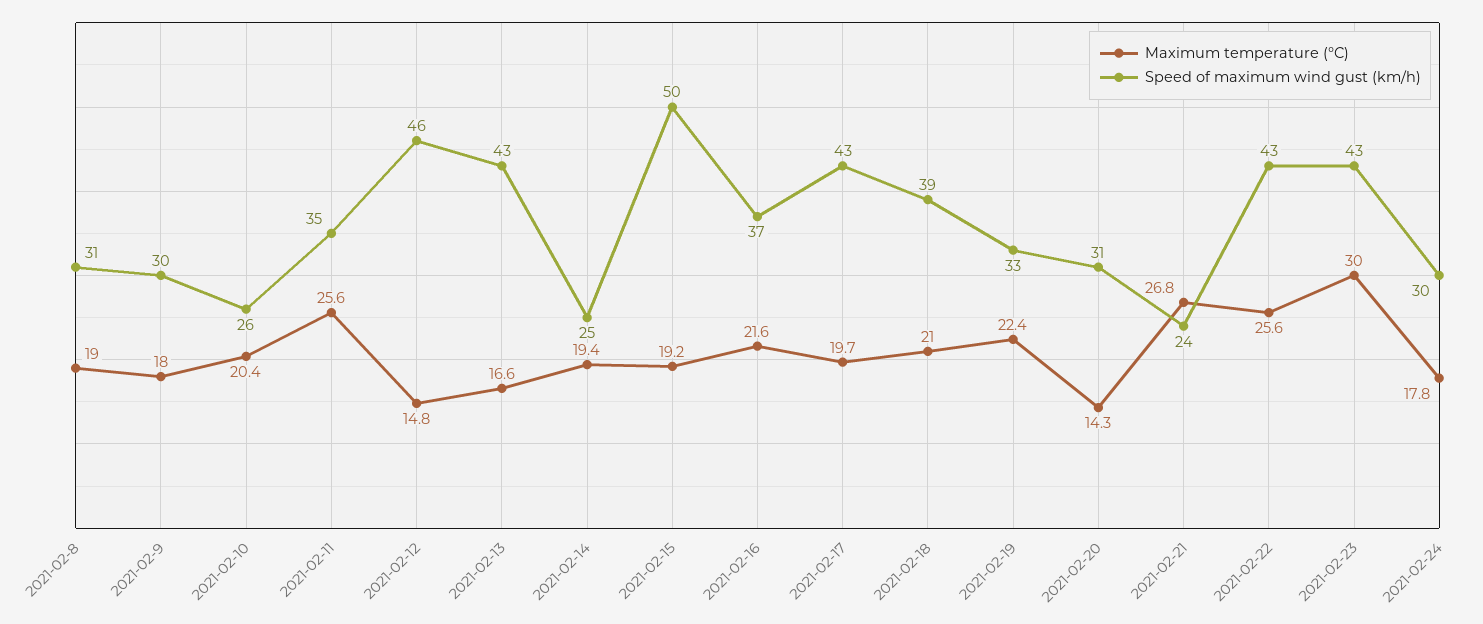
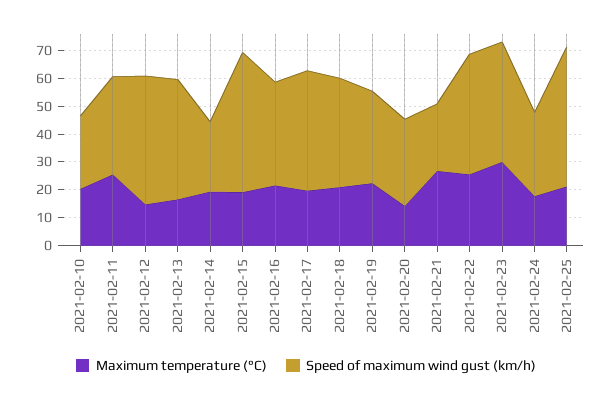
Maximum temperature (°C), 2021-02-8: 19 -> none
Speed of maximum wind gust (km/h), 2021-02-8: 31 -> none
Maximum temperature (°C), 2021-02-9: 18 -> none
Speed of maximum wind gust (km/h), 2021-02-9: 30 -> none
Maximum temperature (°C), 2021-02-25: none -> 20
Speed of maximum wind gust (km/h), 2021-02-25: none -> 50

